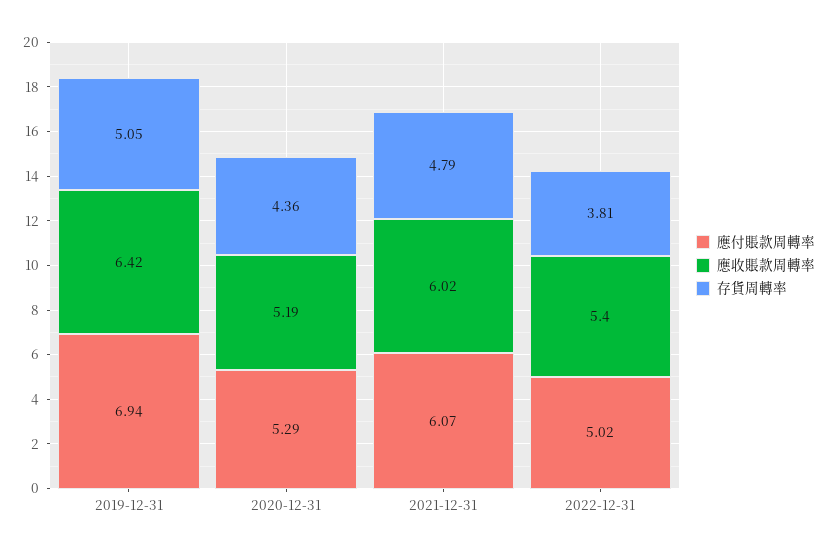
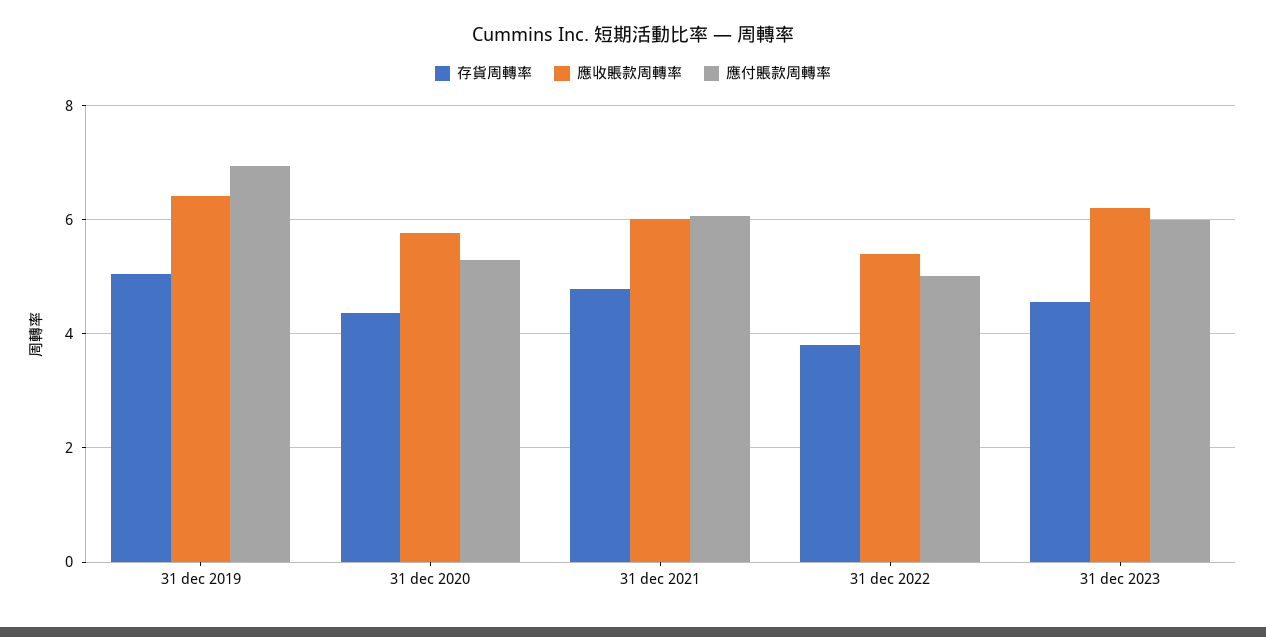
應收賬款周轉率, 2020-12-31: 5.19 -> 5.8
存貨周轉率, 31 dec 2023: none -> 4.6
應收賬款周轉率, 31 dec 2023: none -> 6.2
應付賬款周轉率, 31 dec 2023: none -> 6

